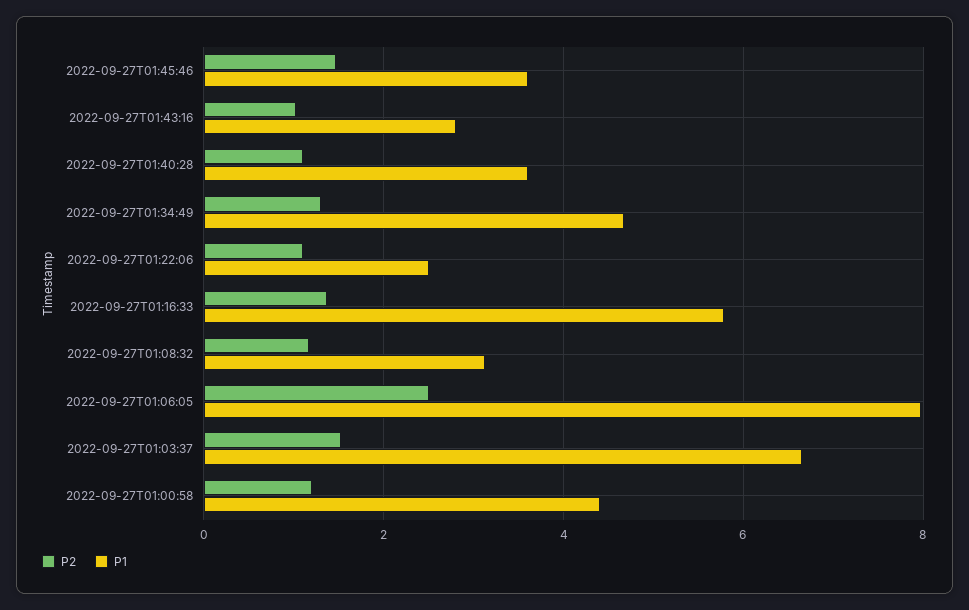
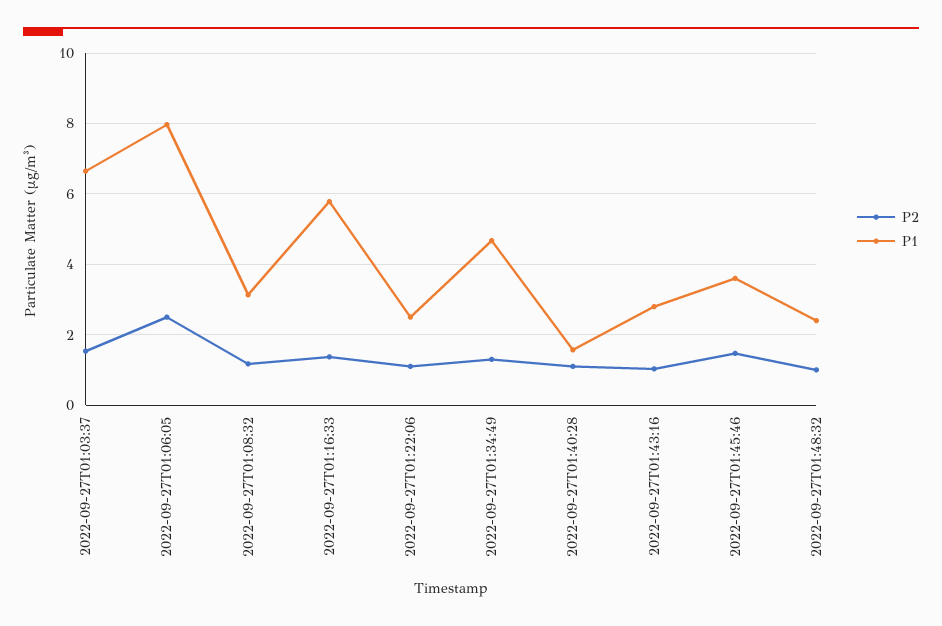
P1, 2022-09-27T01:40:28: 3.6 -> 1.6
P2, 2022-09-27T01:00:58: 1.2 -> none
P1, 2022-09-27T01:00:58: 4.4 -> none
P2, 2022-09-27T01:48:32: none -> 1
P1, 2022-09-27T01:48:32: none -> 2.4

